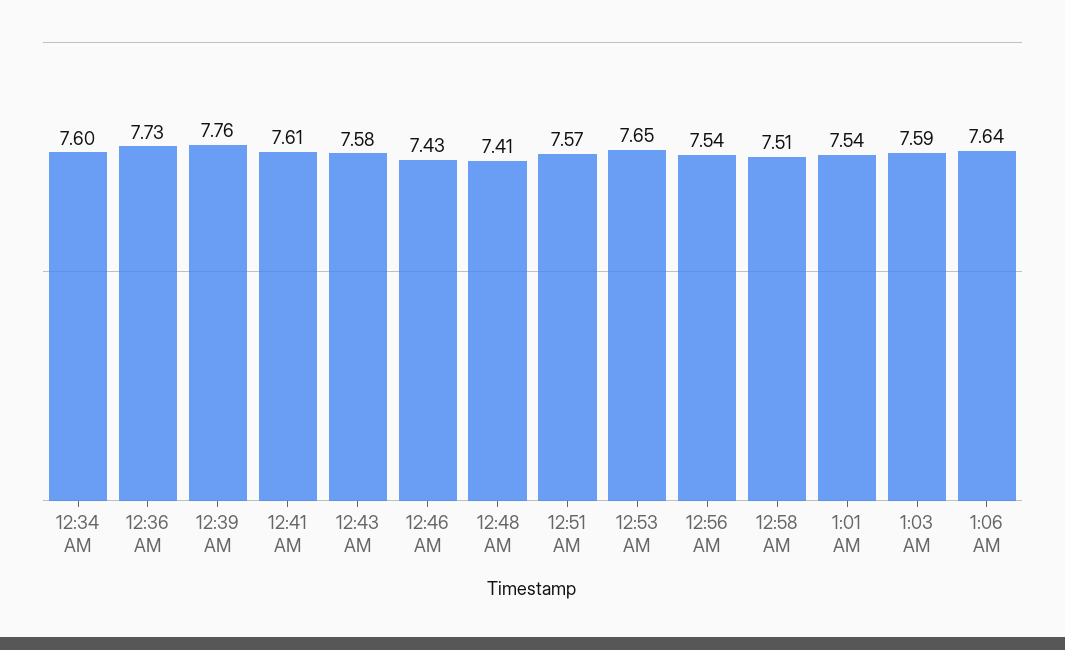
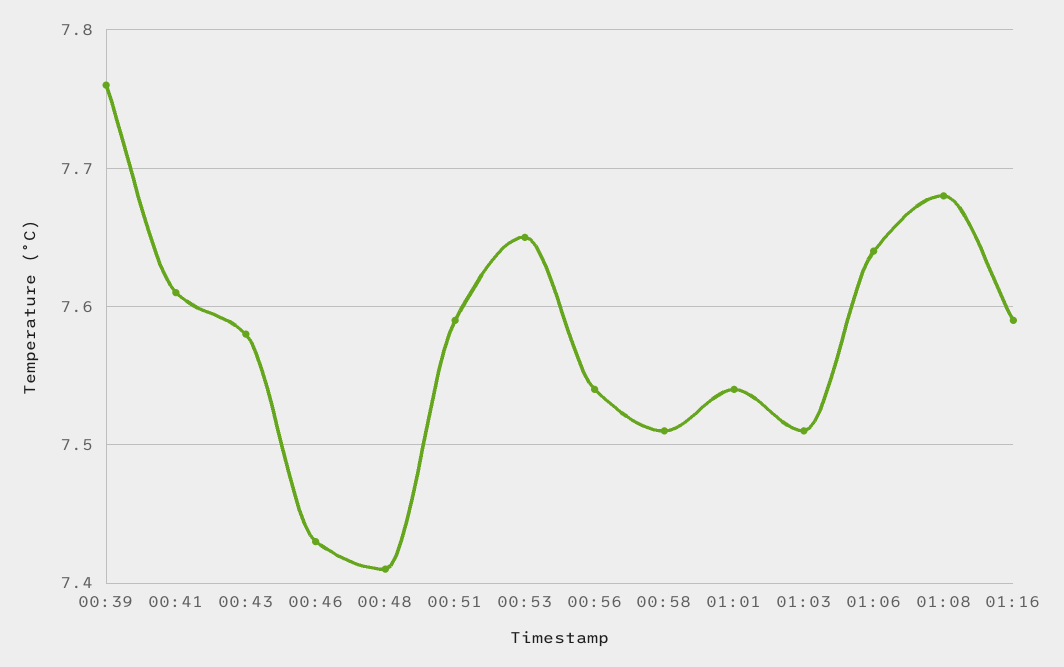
12:34 AM: 7.6 -> none
12:36 AM: 7.73 -> none
12:51 AM: 7.57 -> 7.59
1:03 AM: 7.59 -> 7.51
01:08: none -> 7.68
01:16: none -> 7.59

